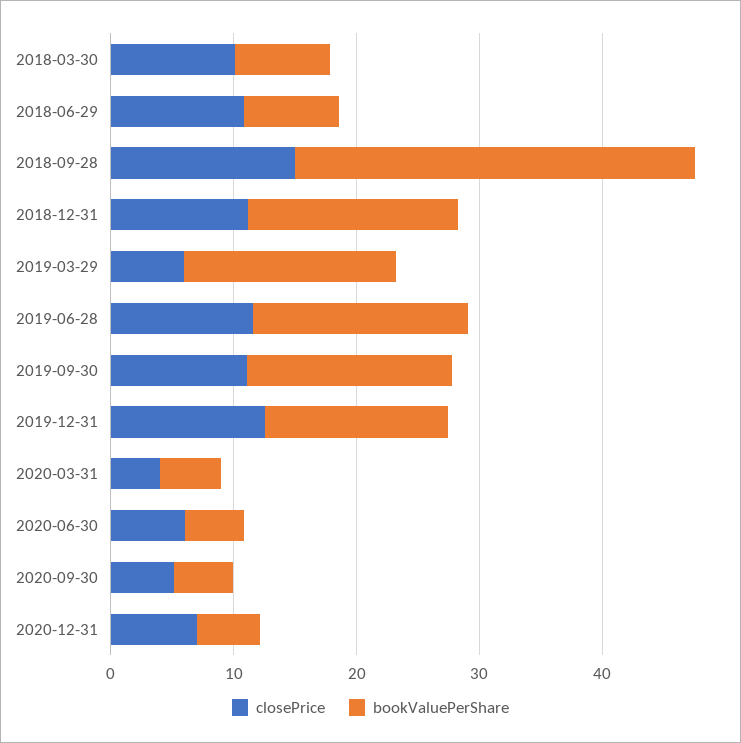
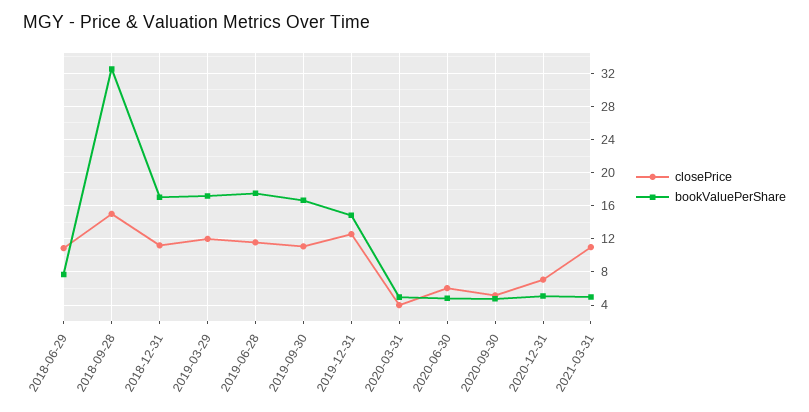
closePrice, 2018-03-30: 10 -> none
bookValuePerShare, 2018-03-30: 8 -> none
closePrice, 2019-03-29: 6 -> 12
closePrice, 2021-03-31: none -> 11
bookValuePerShare, 2021-03-31: none -> 5

